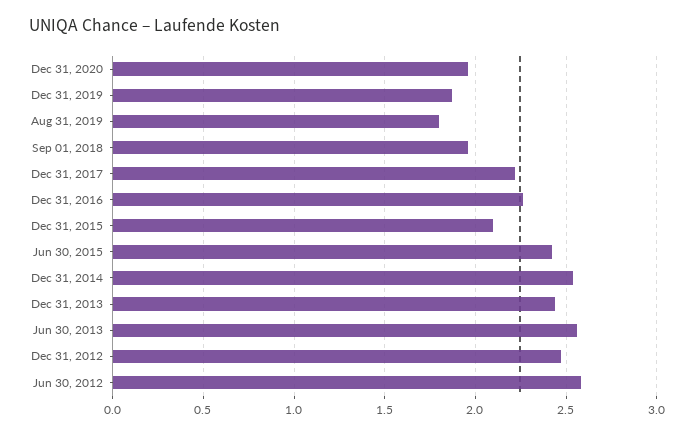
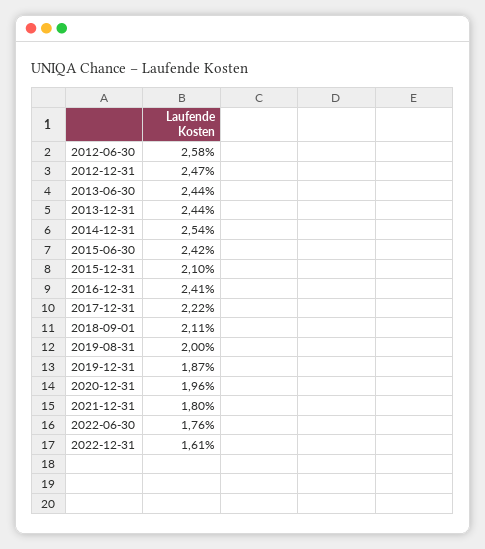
Aug 31, 2019: 1.8 -> 2
Sep 01, 2018: 1.95 -> 2.11
Dec 31, 2016: 2.25 -> 2.41
Jun 30, 2013: 2.55 -> 2.44
2021-12-31: none -> 1.8
2022-06-30: none -> 1.76
2022-12-31: none -> 1.61

